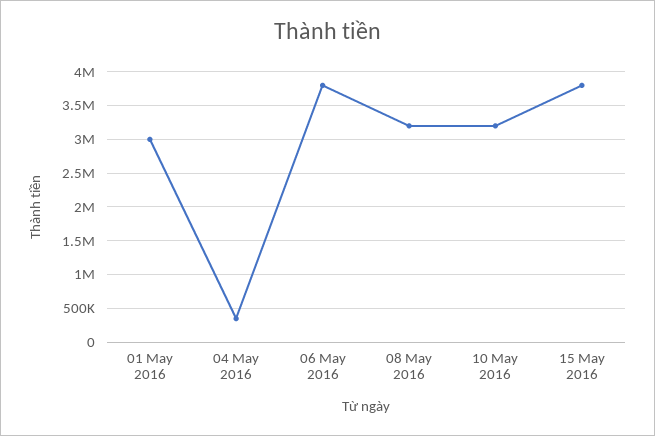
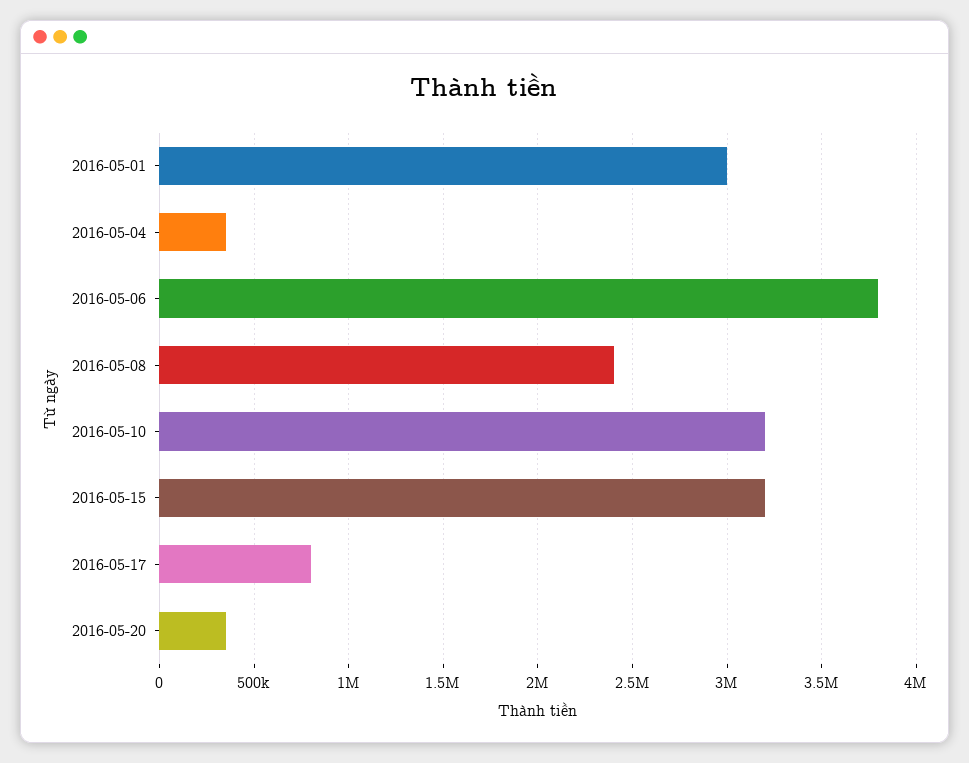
08 May 2016: 3200000 -> 2400000
15 May 2016: 3800000 -> 3200000
2016-05-17: none -> 800000
2016-05-20: none -> 350000

